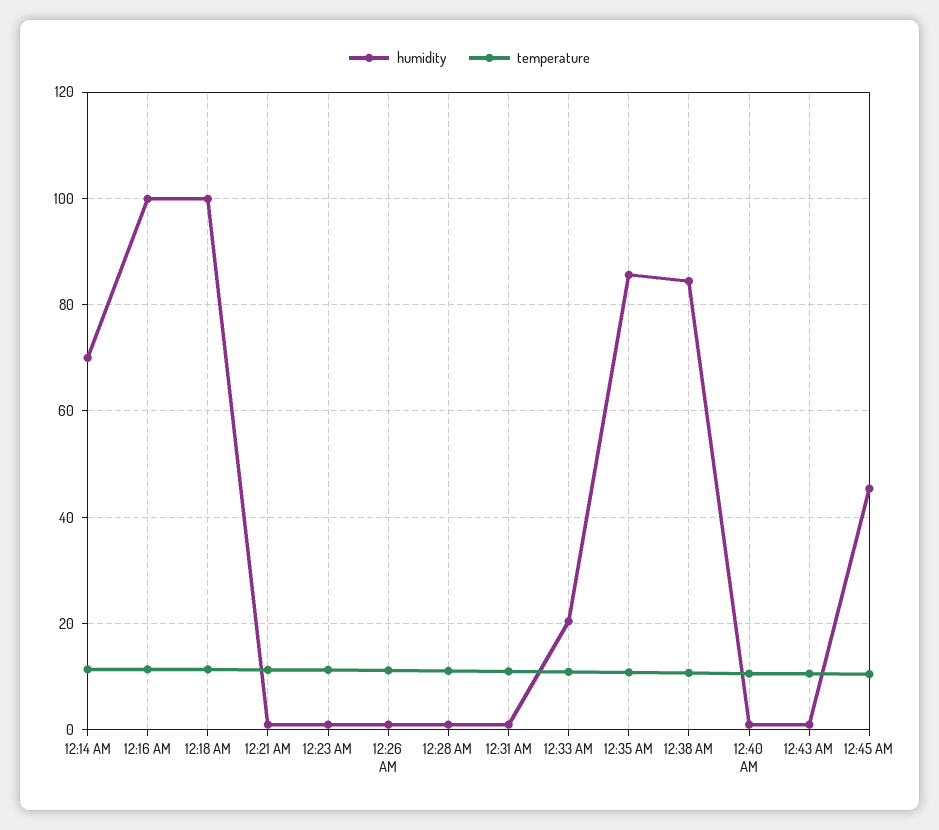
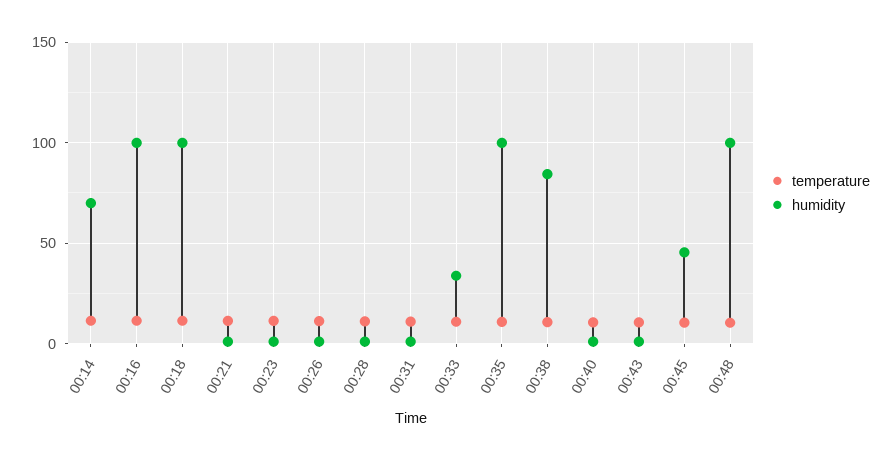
humidity, 12:33 AM: 20 -> 35
humidity, 12:35 AM: 86 -> 100
temperature, 00:48: none -> 10
humidity, 00:48: none -> 100

